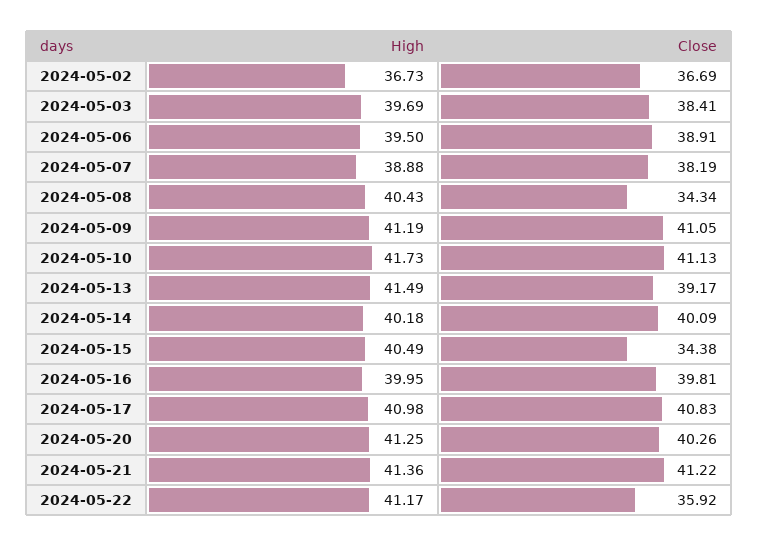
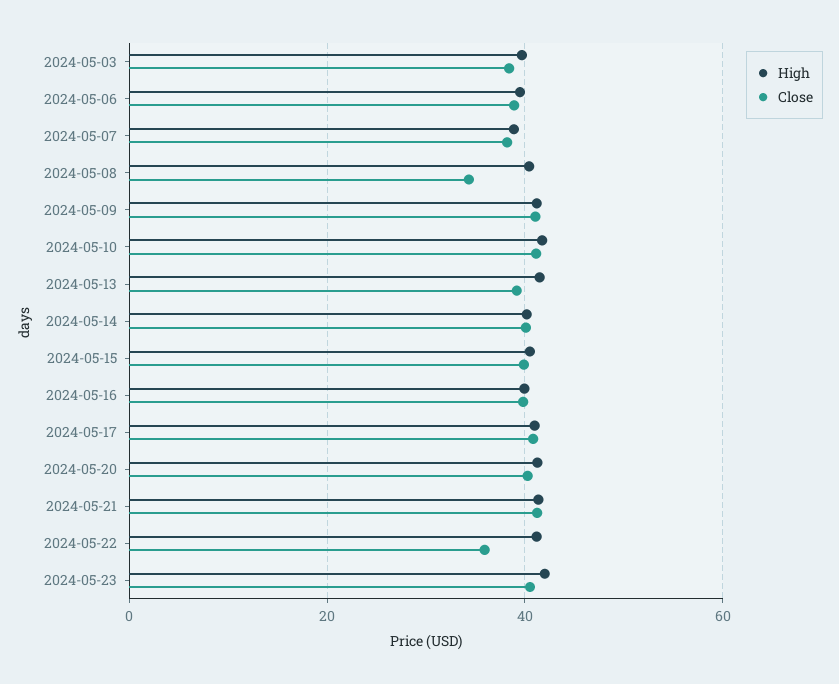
High, 2024-05-02: 36.73 -> none
Close, 2024-05-02: 36.69 -> none
Close, 2024-05-15: 34.38 -> 40
High, 2024-05-23: none -> 42
Close, 2024-05-23: none -> 40

